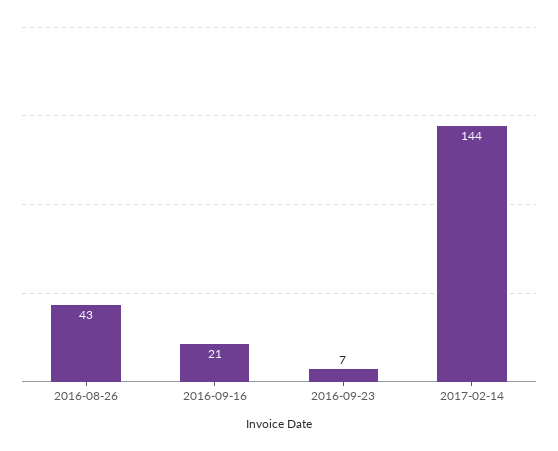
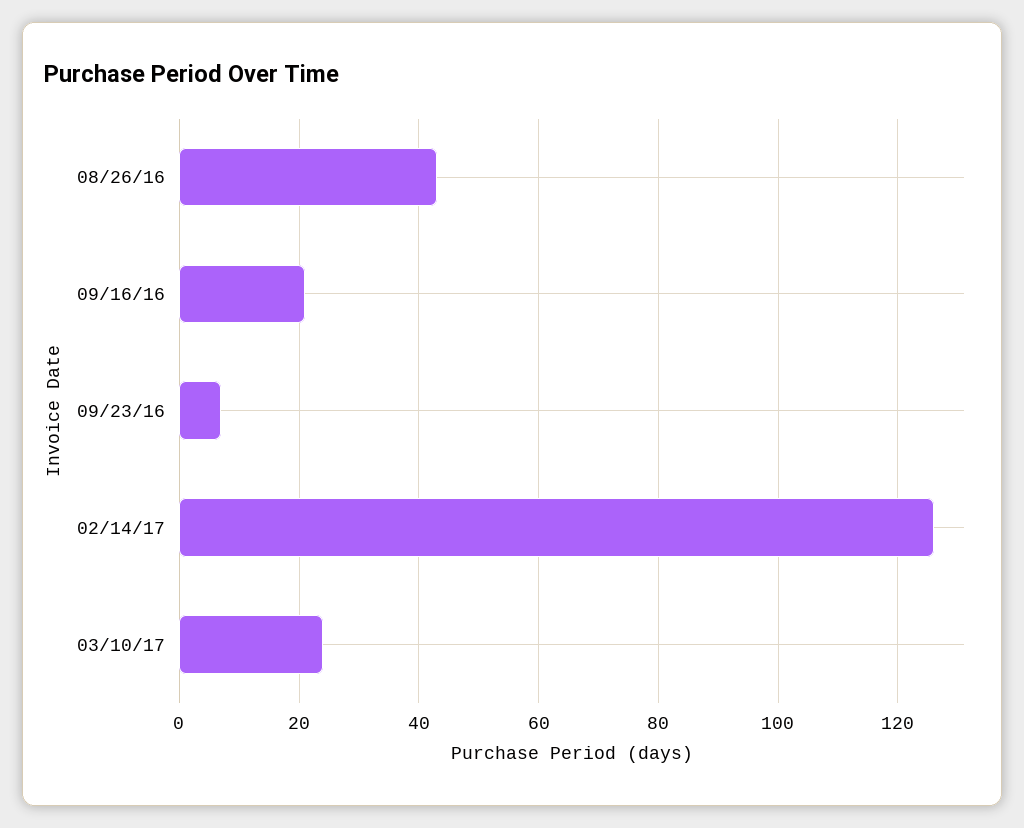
2017-02-14: 144 -> 125
03/10/17: none -> 25

